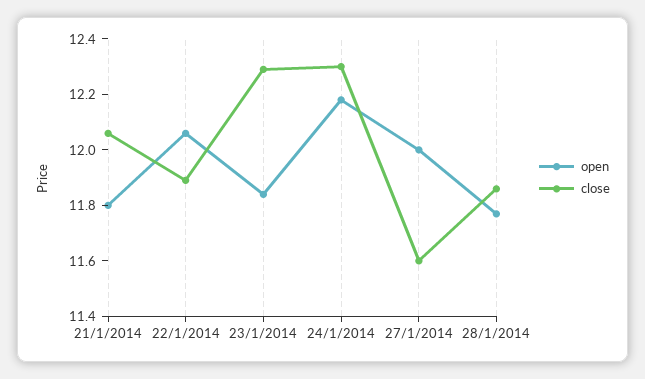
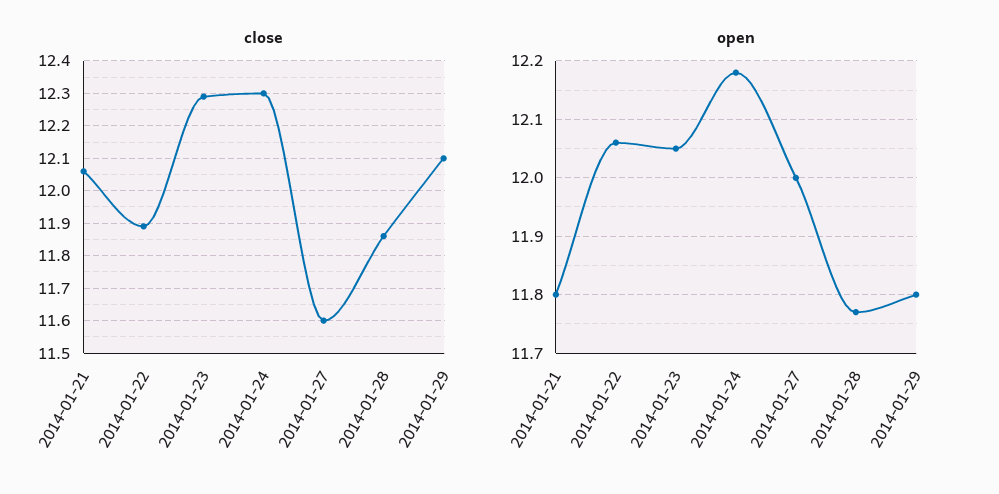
open, 23/1/2014: 11.85 -> 12.05
close, 2014-01-29: none -> 12.1
open, 2014-01-29: none -> 11.8

